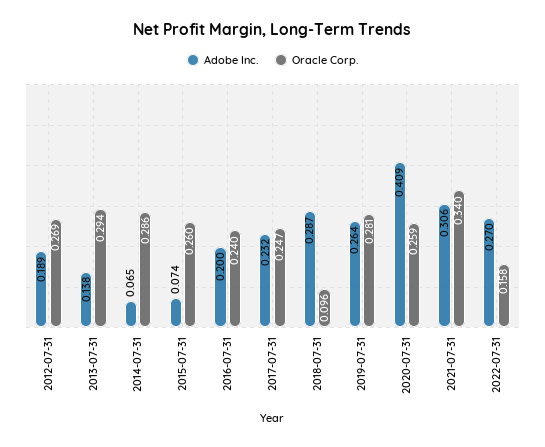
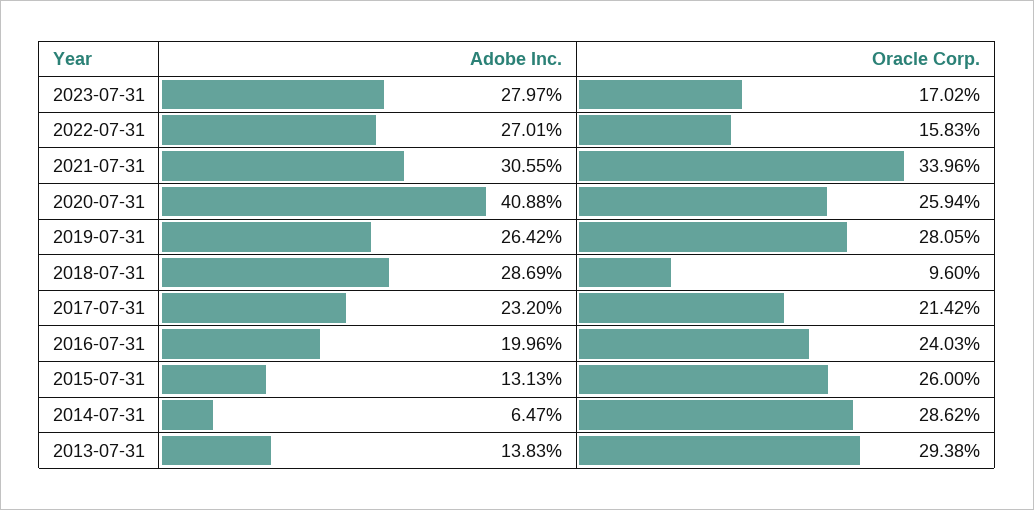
Adobe Inc., 2012-07-31: 0.189 -> none
Oracle Corp., 2012-07-31: 0.269 -> none
Adobe Inc., 2015-07-31: 0.074 -> 0.1313
Oracle Corp., 2017-07-31: 0.247 -> 0.2142
Adobe Inc., 2023-07-31: none -> 0.2797
Oracle Corp., 2023-07-31: none -> 0.1702

